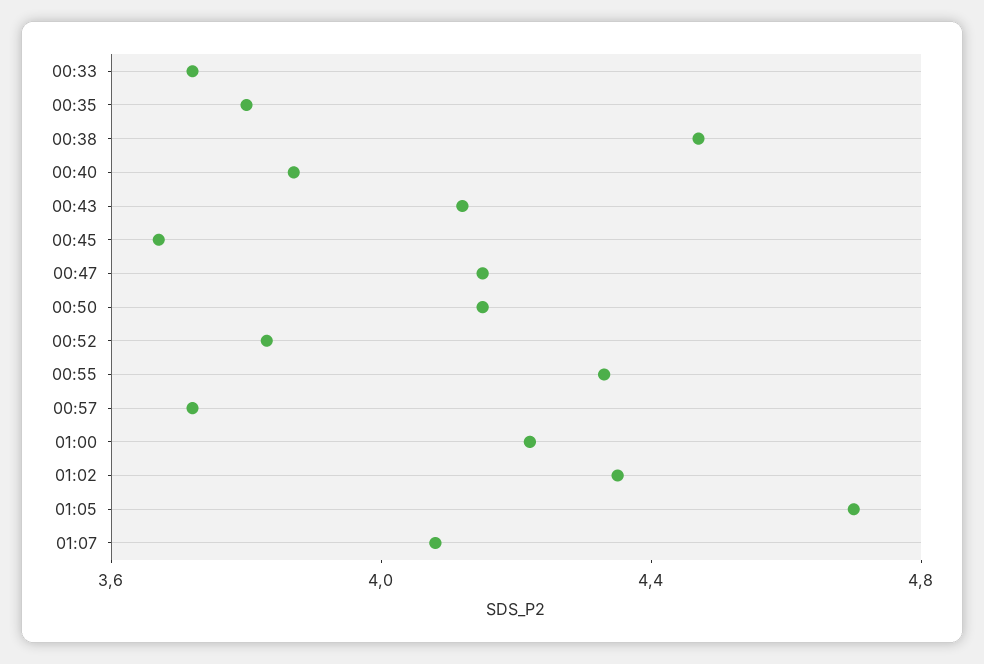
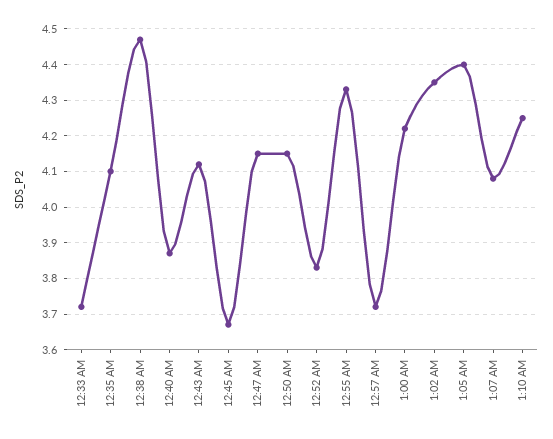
00:35: 3.8 -> 4.1
01:05: 4.7 -> 4.4
1:10 AM: none -> 4.25

